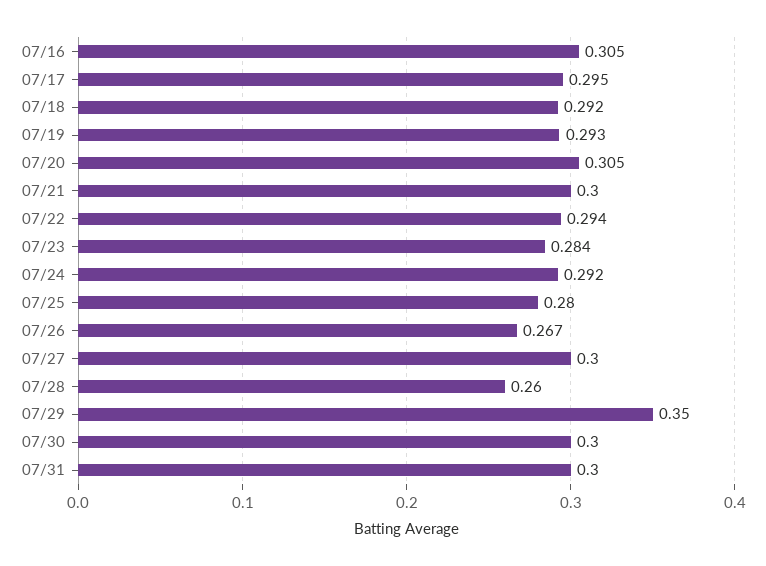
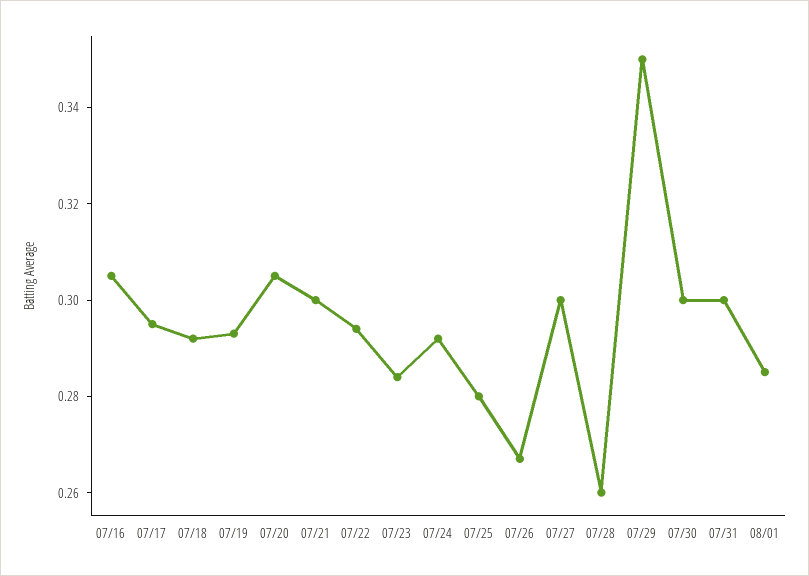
08/01: none -> 0.285

